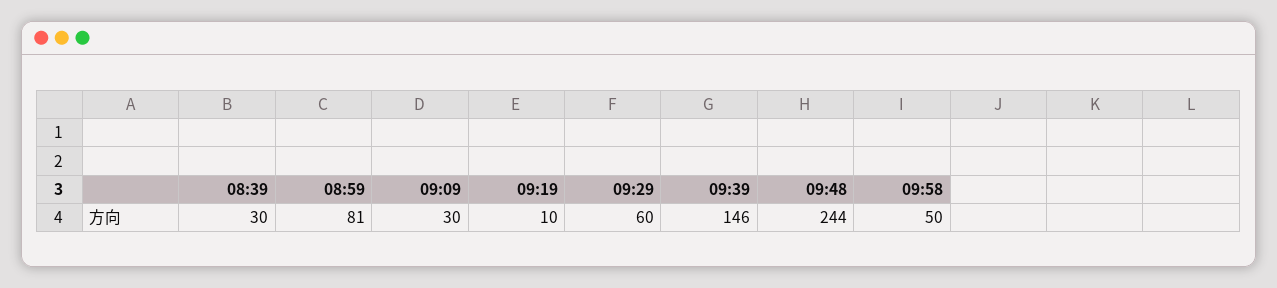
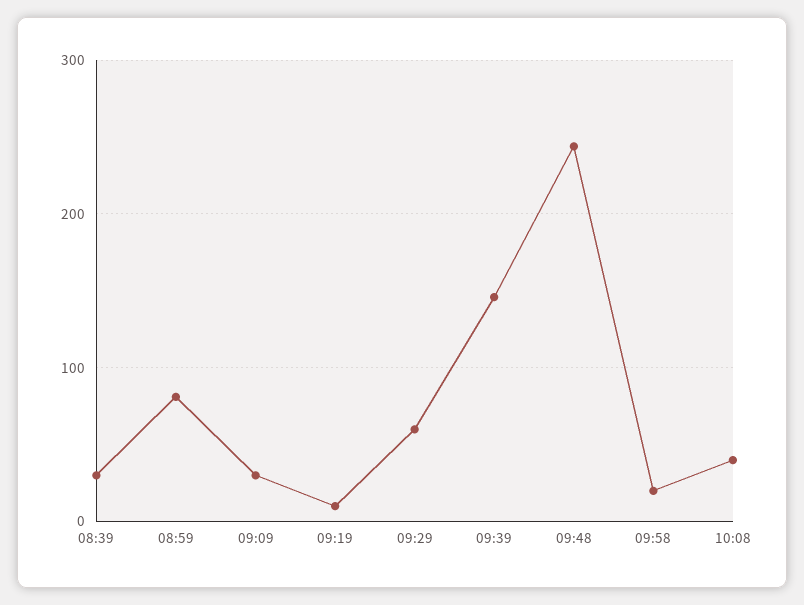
09:58: 50 -> 20
10:08: none -> 40

